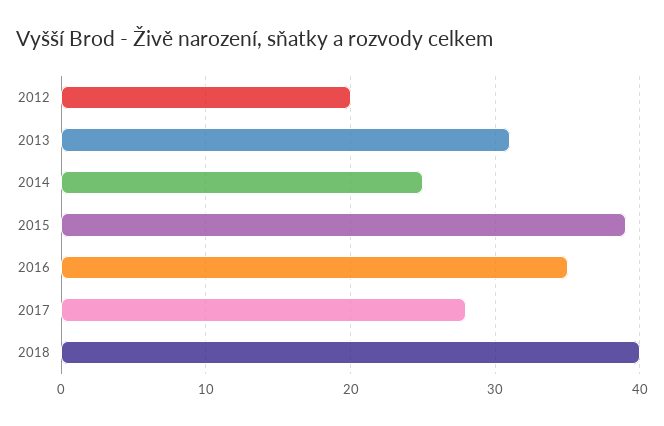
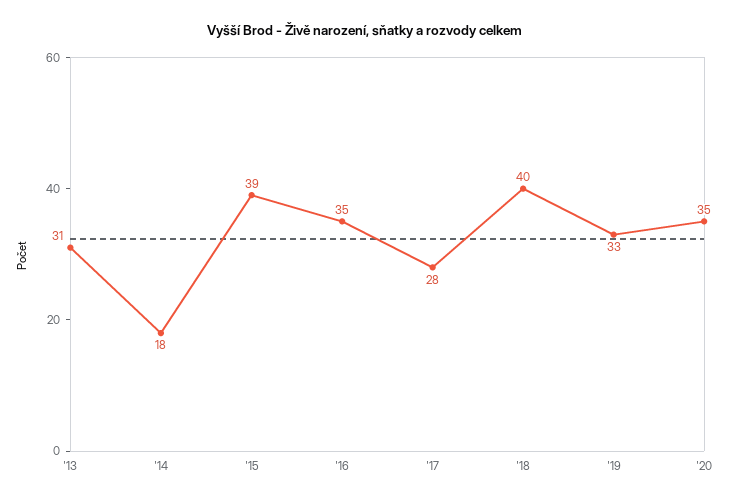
2012: 20 -> none
2014: 25 -> 18
'19: none -> 33
'20: none -> 35

